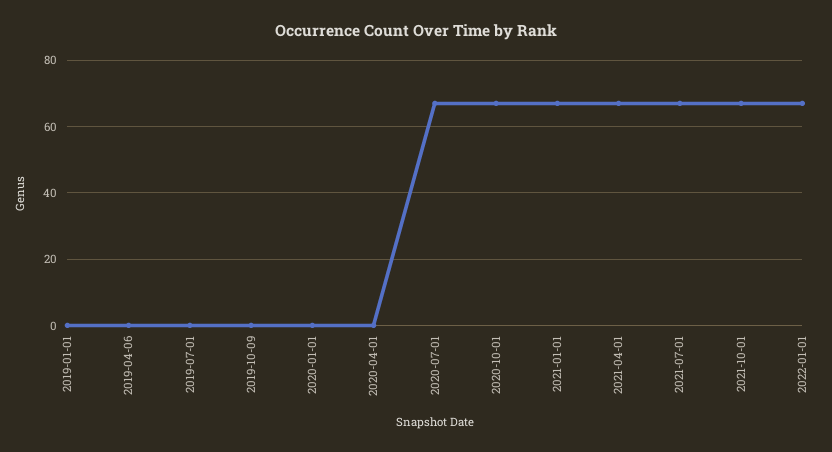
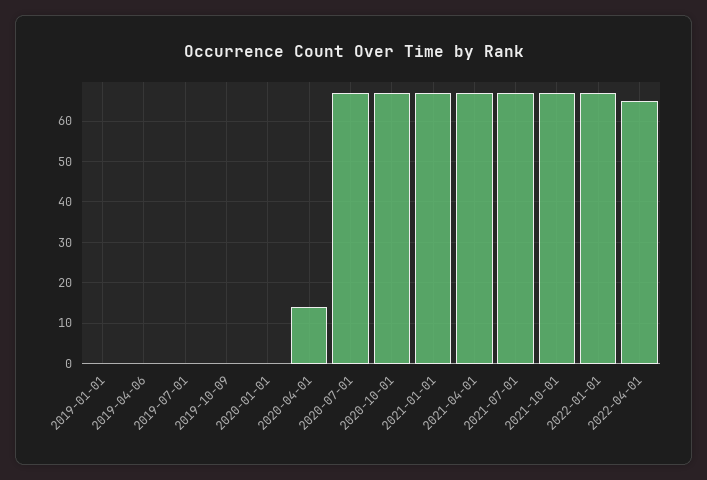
2020-04-01: 0 -> 15
2022-04-01: none -> 65

